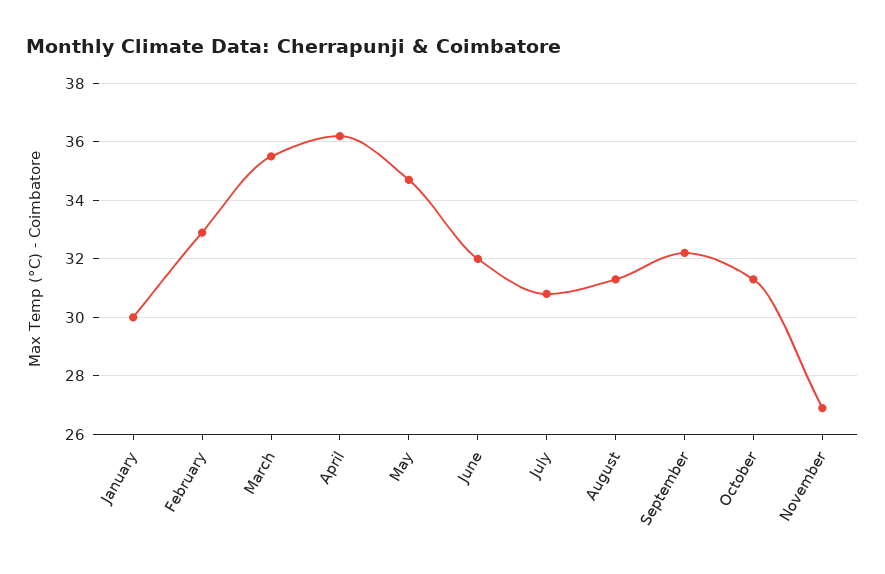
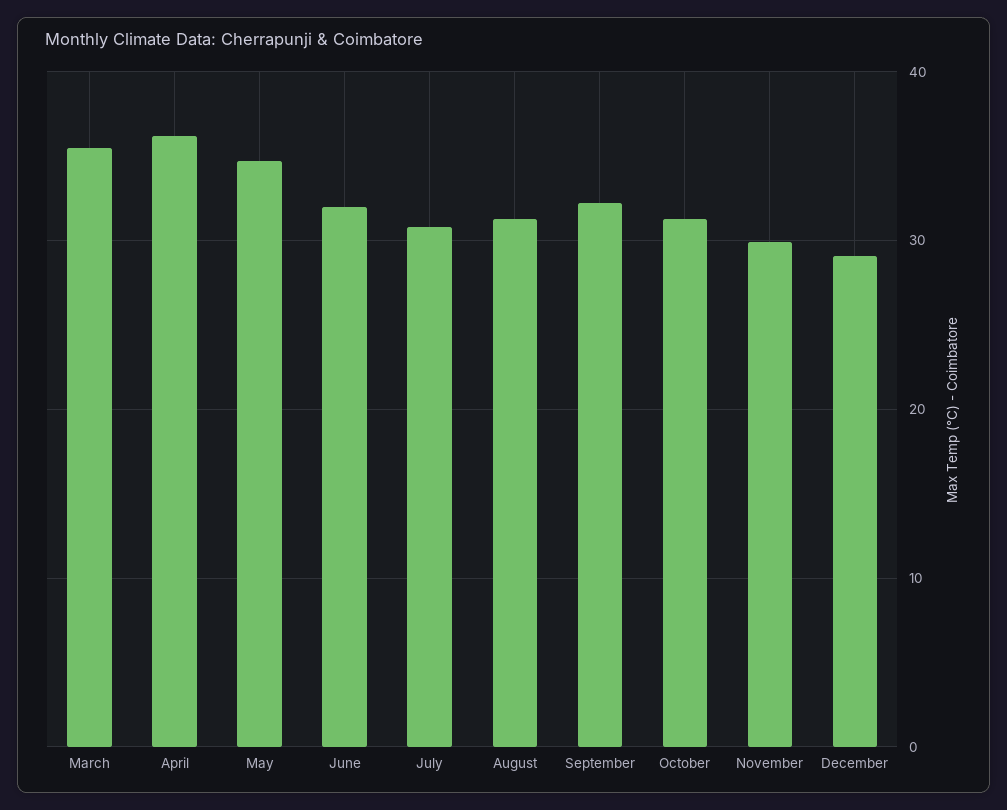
January: 30 -> none
February: 33 -> none
November: 27 -> 30
December: none -> 29

